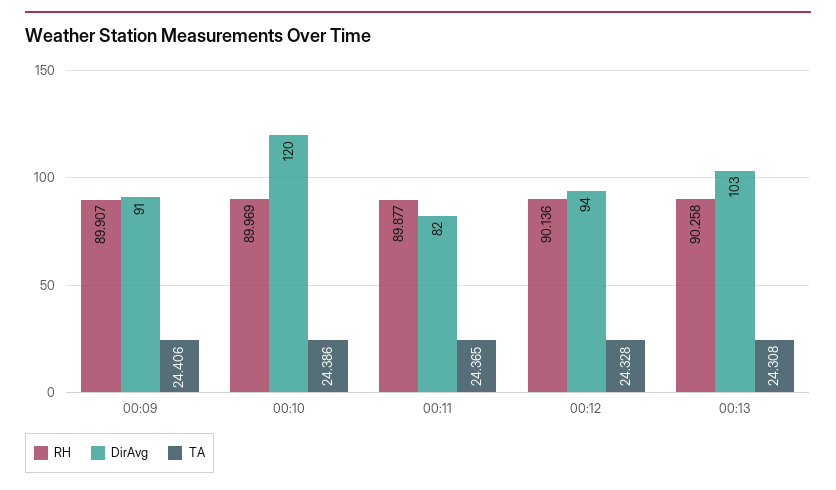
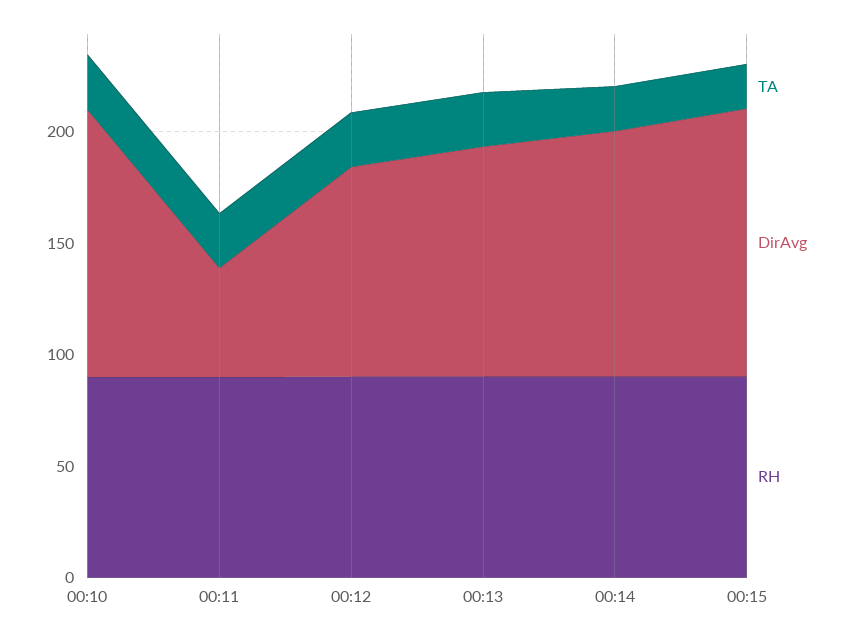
RH, 00:09: 89.907 -> none
DirAvg, 00:09: 91 -> none
TA, 00:09: 24.406 -> none
DirAvg, 00:11: 82 -> 50
TA, 00:14: none -> 20
DirAvg, 00:14: none -> 110
RH, 00:14: none -> 90
TA, 00:15: none -> 20
DirAvg, 00:15: none -> 120
RH, 00:15: none -> 90

